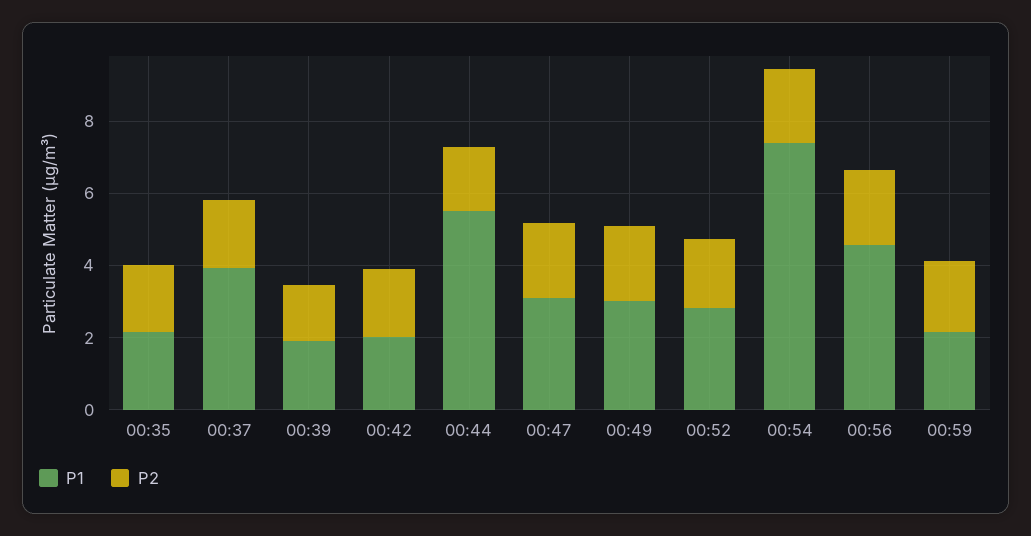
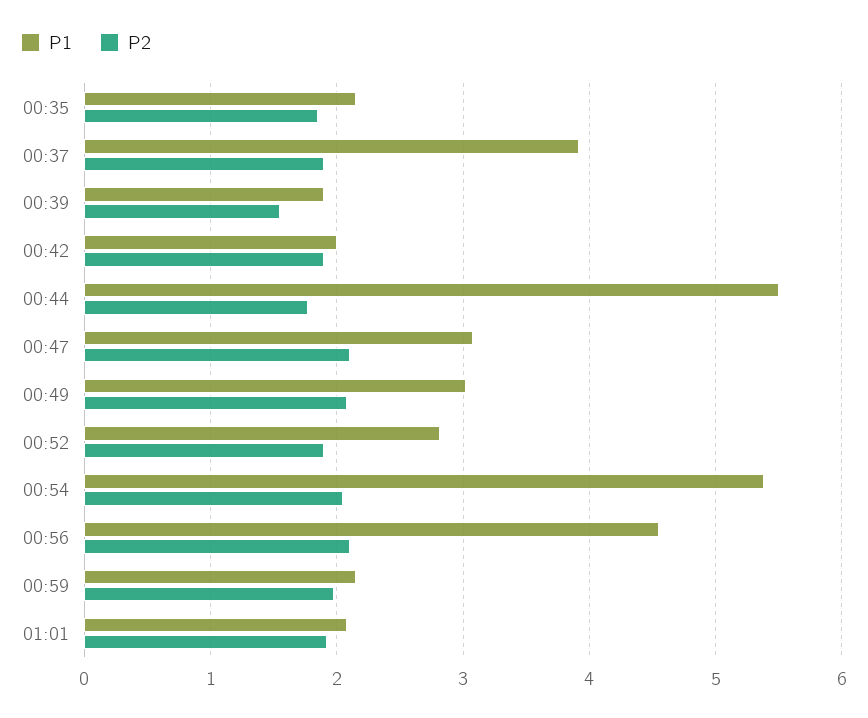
P1, 00:54: 7.5 -> 5.4
P1, 01:01: none -> 2.1
P2, 01:01: none -> 1.9

